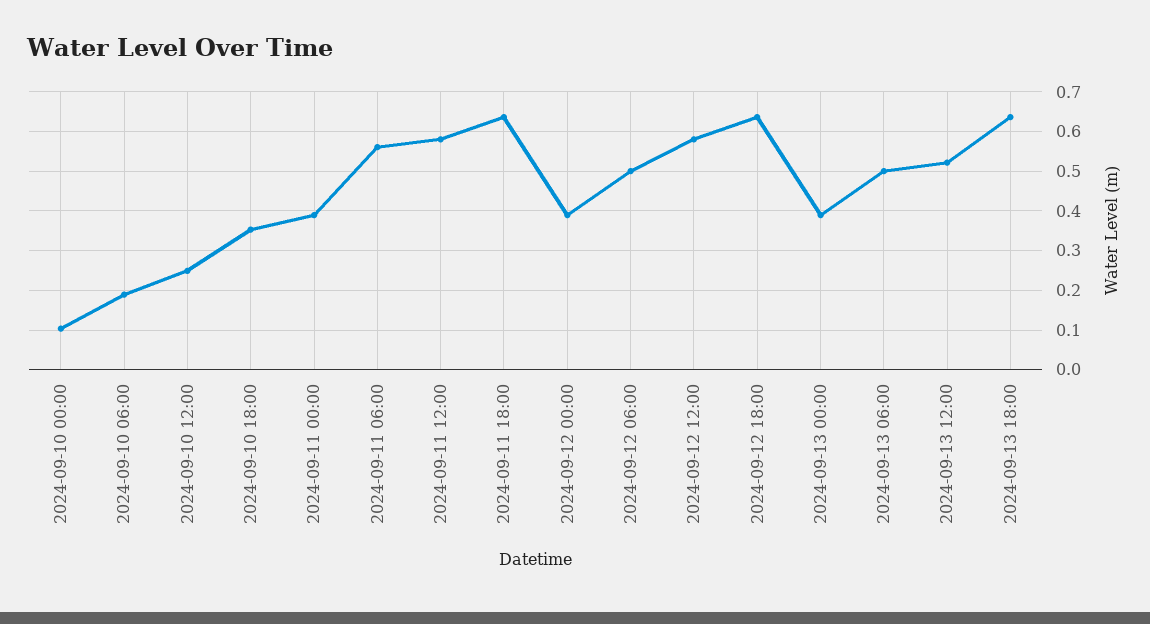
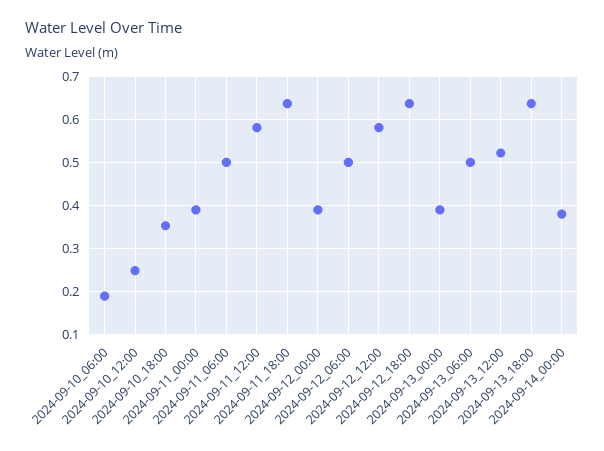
2024-09-10 00:00: 0.1 -> none
2024-09-11 06:00: 0.56 -> 0.5
2024-09-14_00:00: none -> 0.38

